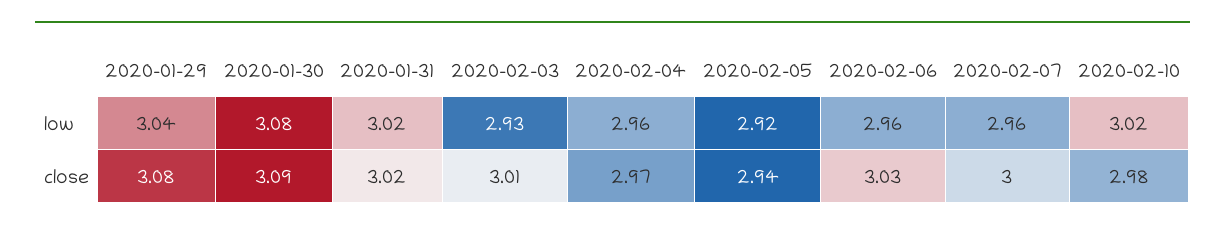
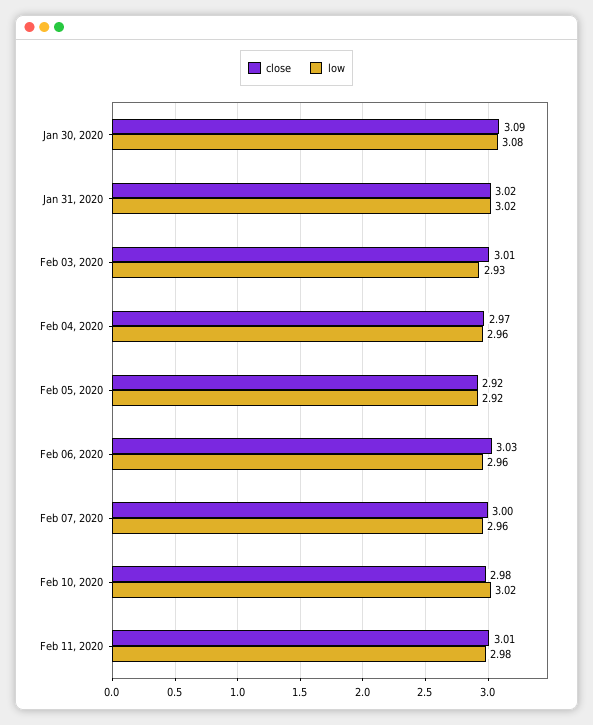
low, 2020-01-29: 3.04 -> none
close, 2020-01-29: 3.08 -> none
close, 2020-02-05: 2.94 -> 2.92
close, Feb 11, 2020: none -> 3.01
low, Feb 11, 2020: none -> 2.98

